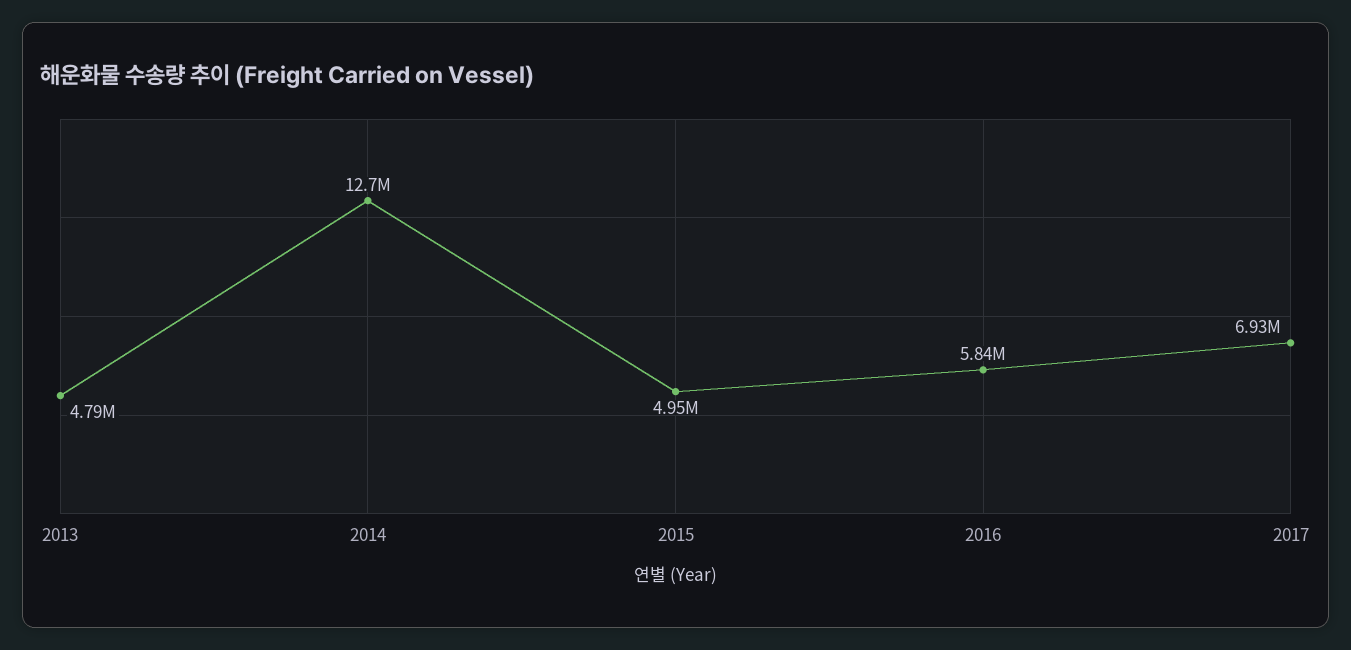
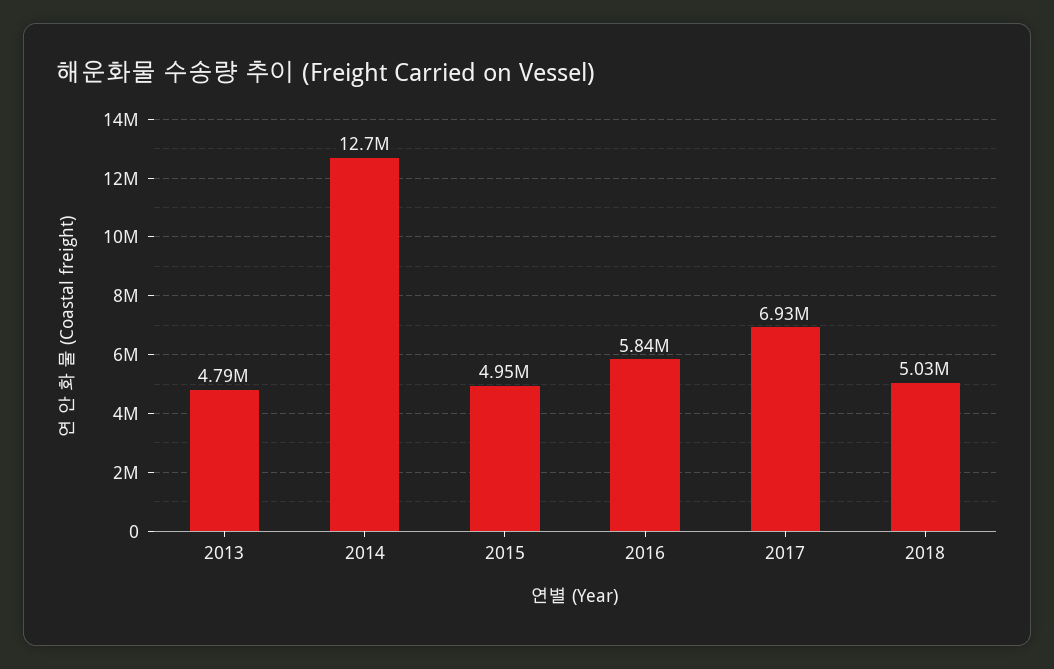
2018: none -> 5030000

